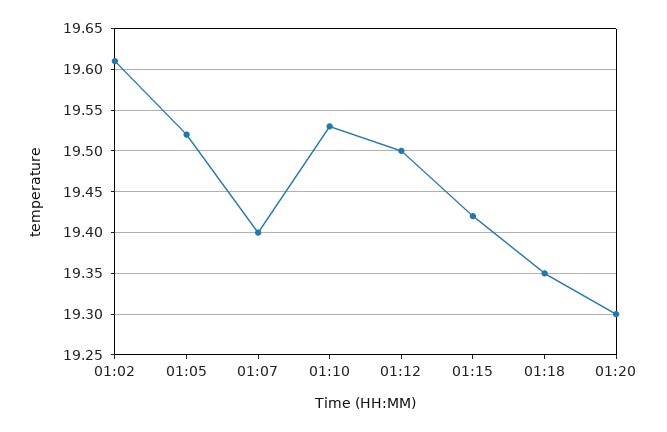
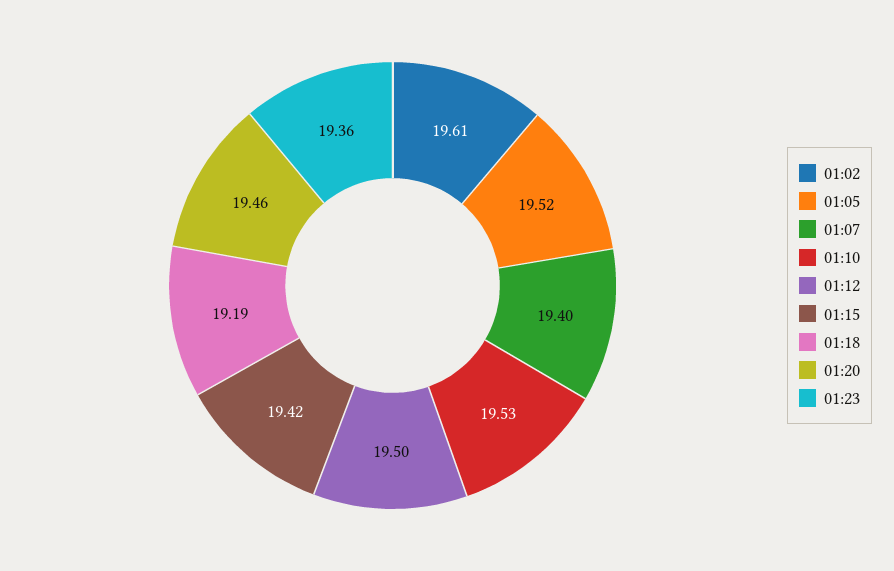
01:18: 19.35 -> 19.19
01:20: 19.3 -> 19.46
01:23: none -> 19.36

